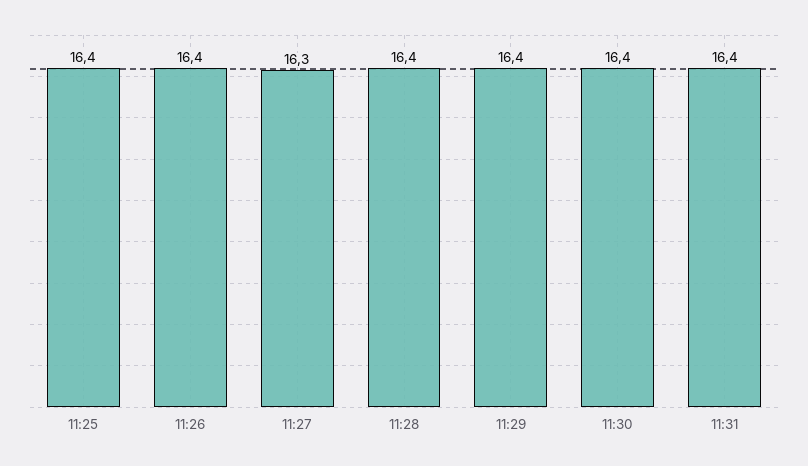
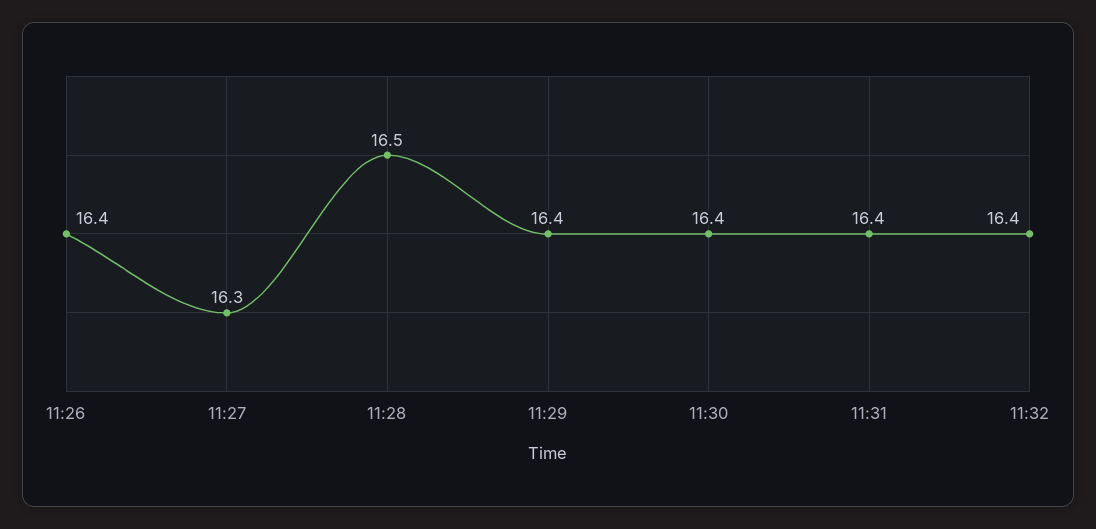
11:25: 16.4 -> none
11:28: 16.4 -> 16.5
11:32: none -> 16.4

